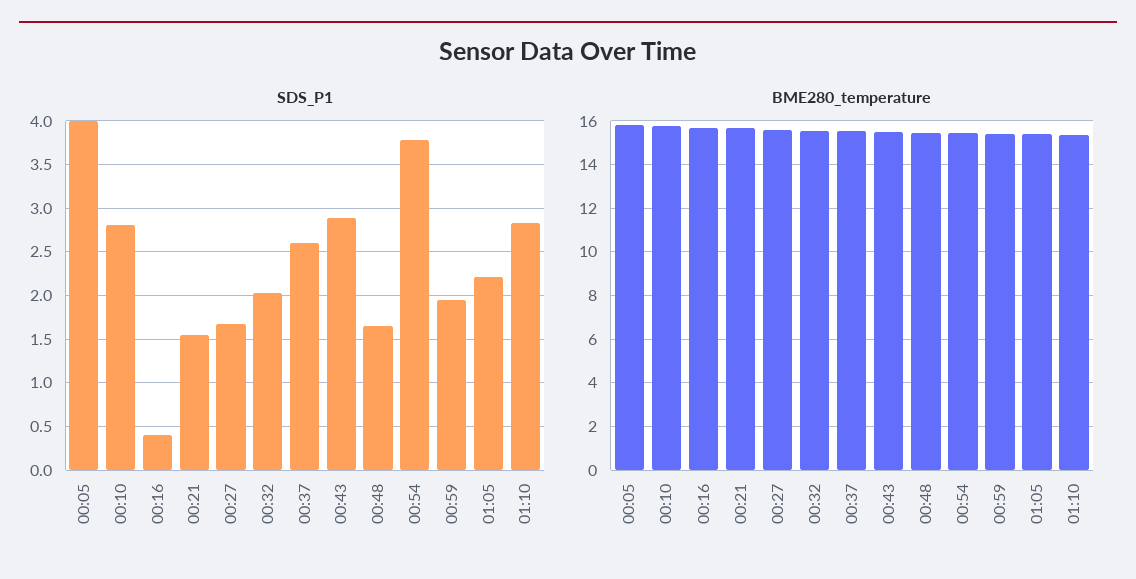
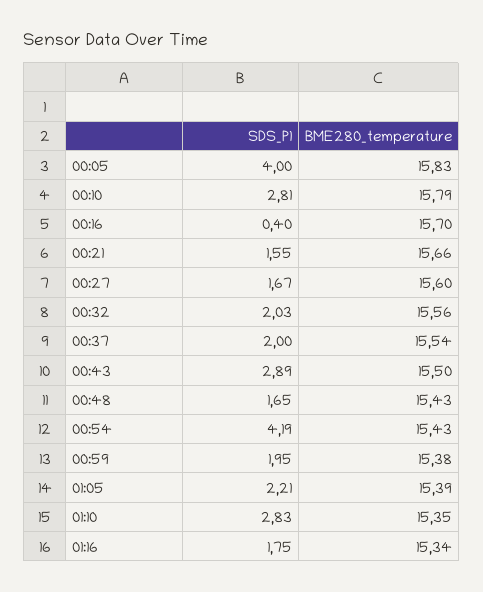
SDS_P1, 00:37: 2.6 -> 2
SDS_P1, 00:54: 3.8 -> 4.19
SDS_P1, 01:16: none -> 1.75
BME280_temperature, 01:16: none -> 15.34

